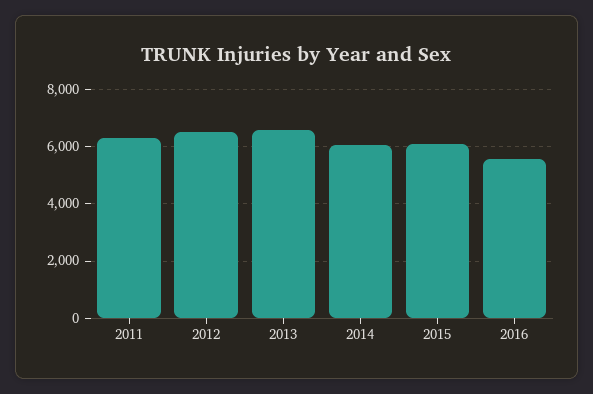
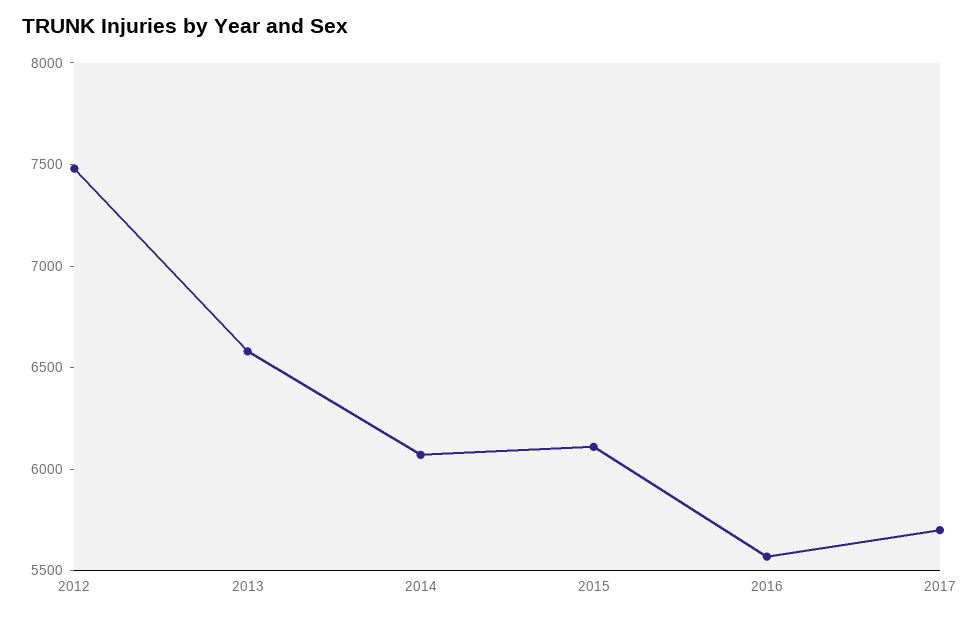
2011: 6250 -> none
2012: 6500 -> 7500
2017: none -> 5700

